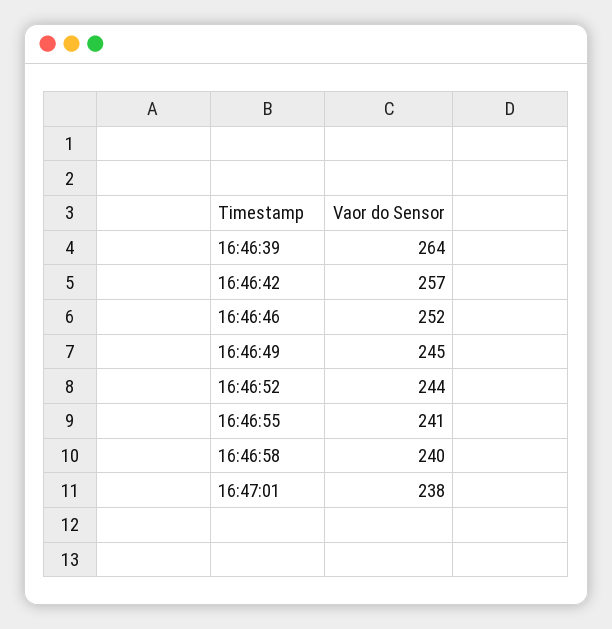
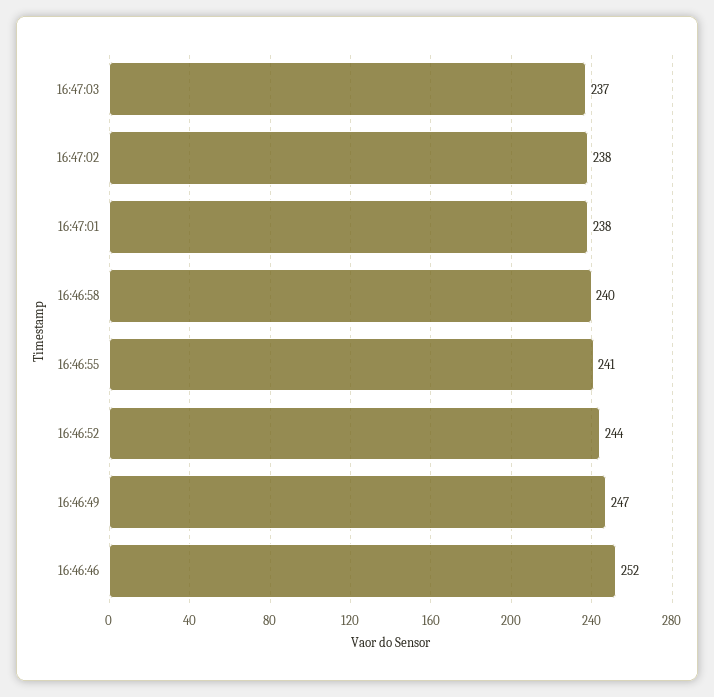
16:46:39: 264 -> none
16:46:42: 257 -> none
16:46:49: 245 -> 247
16:47:03: none -> 237
16:47:02: none -> 238

